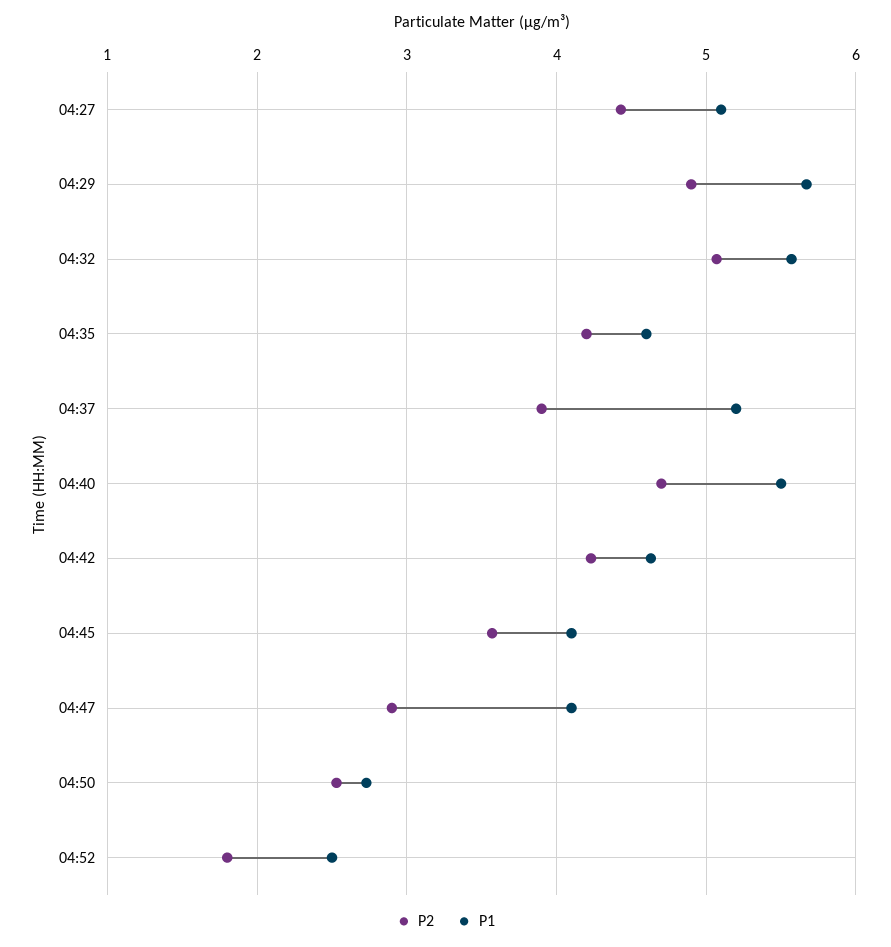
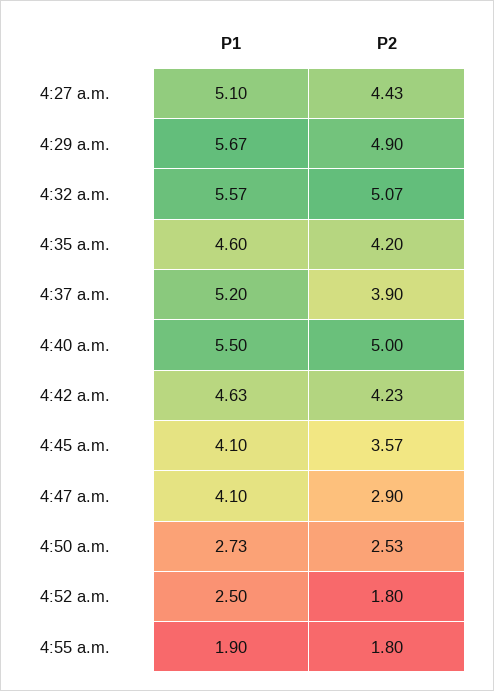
P2, 04:40: 4.7 -> 5
P1, 4:55 a.m.: none -> 1.9
P2, 4:55 a.m.: none -> 1.8

